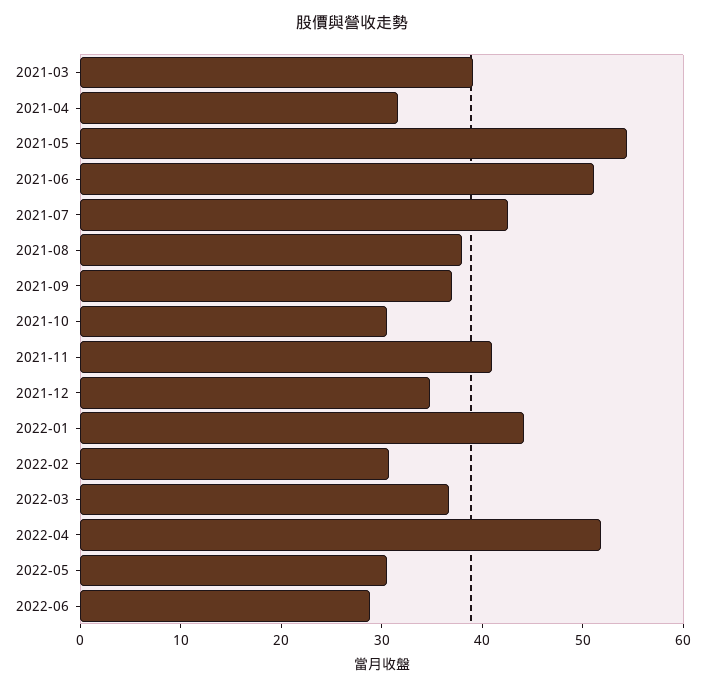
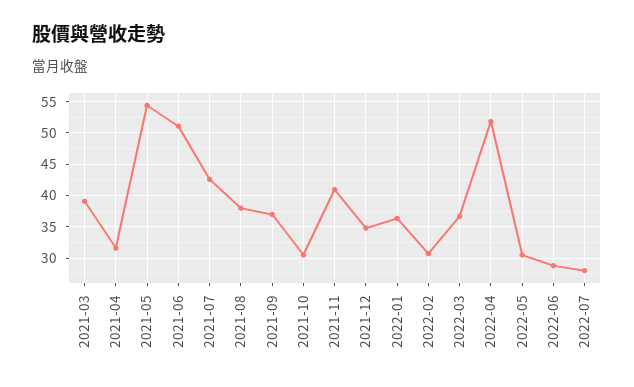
2022-01: 44 -> 36
2022-07: none -> 28

